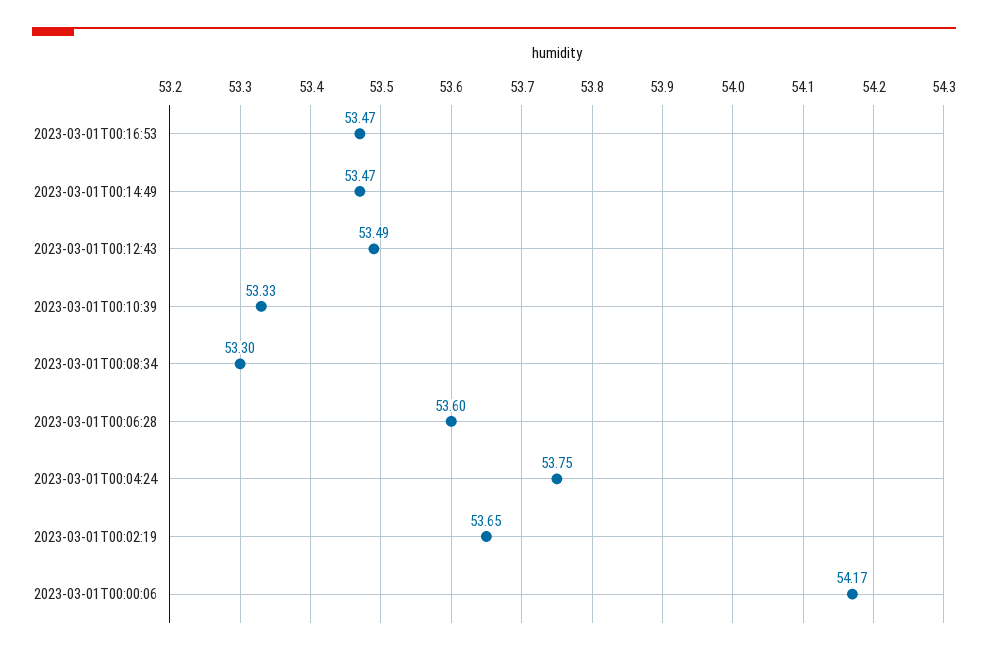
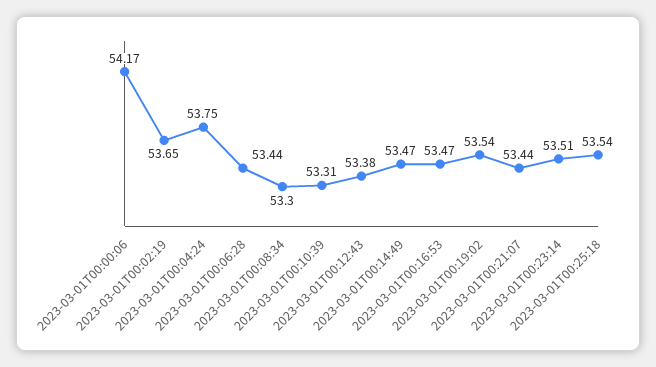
2023-03-01T00:12:43: 53.49 -> 53.38
2023-03-01T00:10:39: 53.33 -> 53.31
2023-03-01T00:06:28: 53.6 -> 53.44
2023-03-01T00:19:02: none -> 53.54
2023-03-01T00:21:07: none -> 53.44
2023-03-01T00:23:14: none -> 53.51
2023-03-01T00:25:18: none -> 53.54

